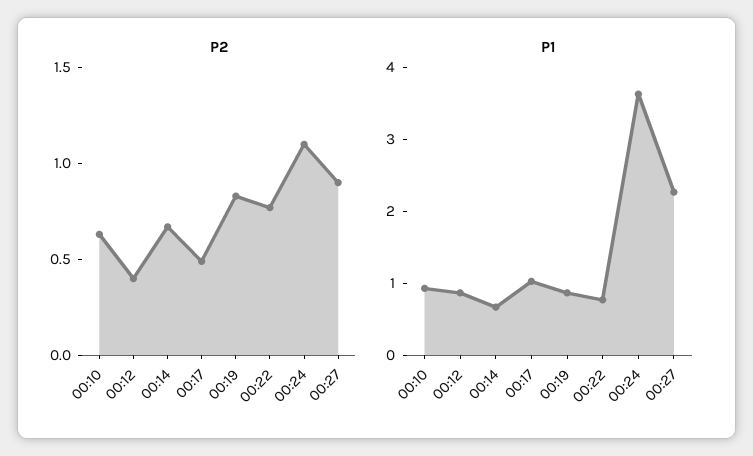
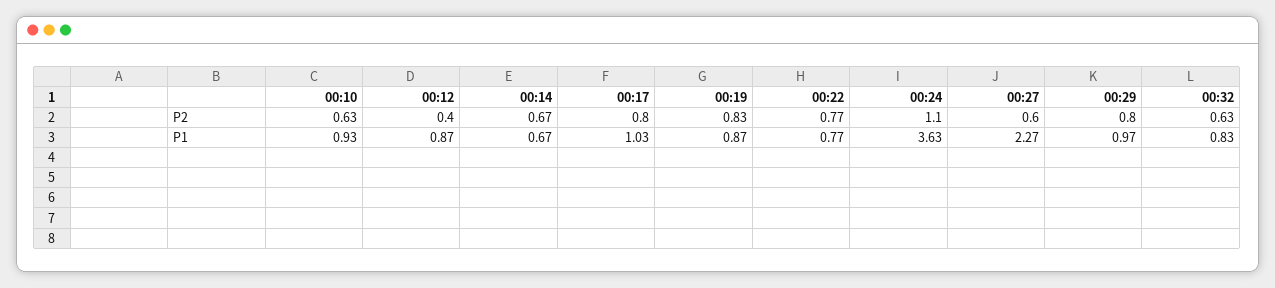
P2, 00:17: 0.5 -> 0.8
P2, 00:27: 0.9 -> 0.6
P2, 00:29: none -> 0.8
P2, 00:32: none -> 0.63
P1, 00:29: none -> 0.97
P1, 00:32: none -> 0.83

